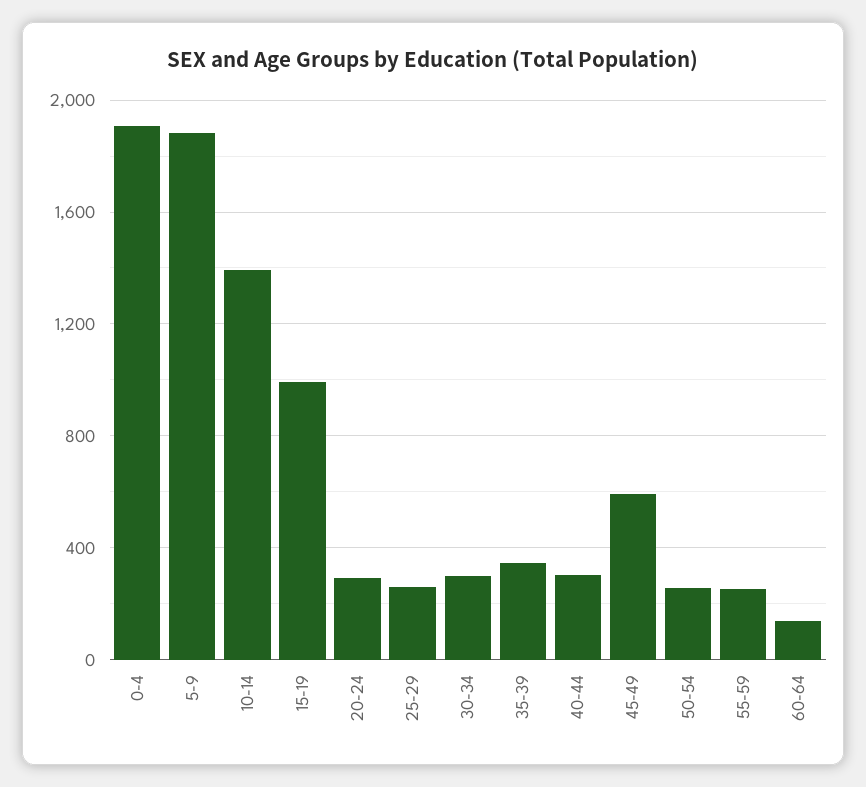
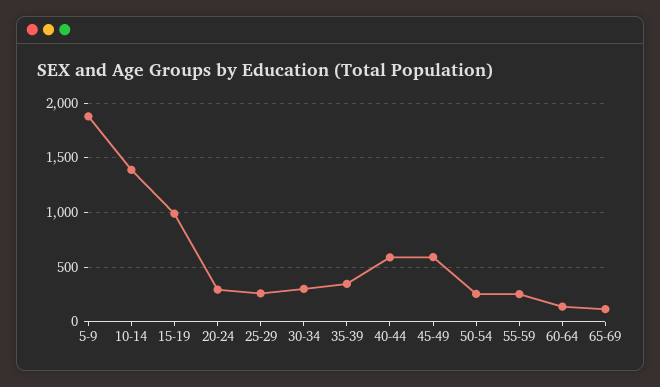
0-4: 1900 -> none
40-44: 300 -> 600
65-69: none -> 100

